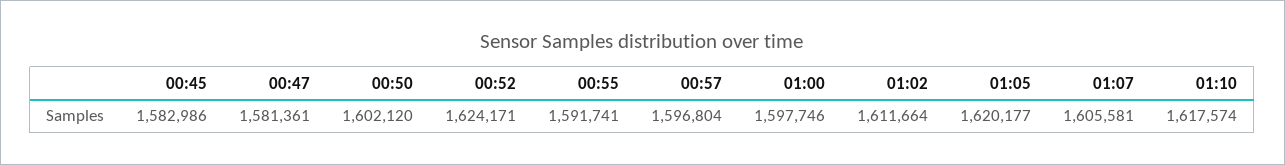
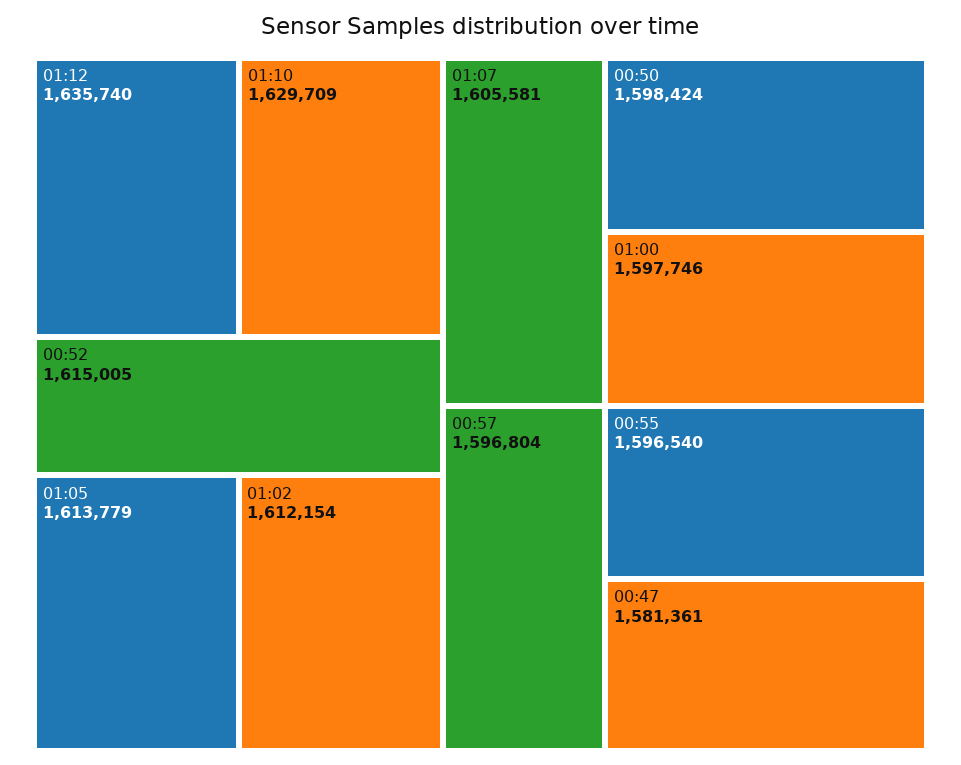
00:45: 1582986 -> none
00:50: 1602120 -> 1598424
00:52: 1624171 -> 1615005
00:55: 1591741 -> 1596540
01:02: 1611664 -> 1612154
01:05: 1620177 -> 1613779
01:10: 1617574 -> 1629709
01:12: none -> 1635740

